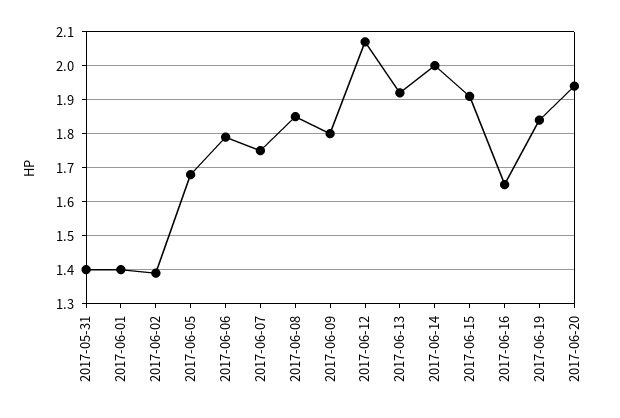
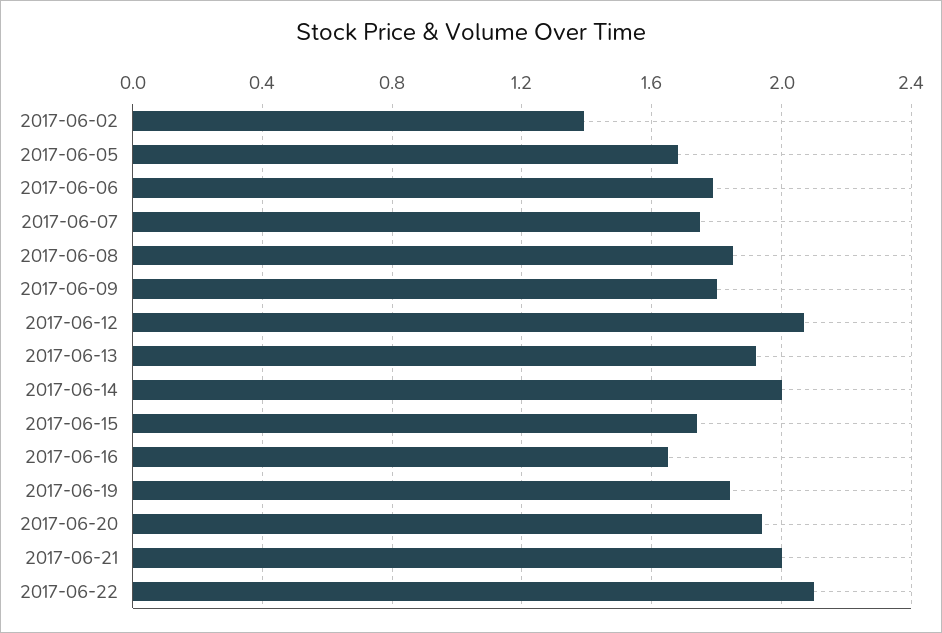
2017-05-31: 1.4 -> none
2017-06-01: 1.4 -> none
2017-06-15: 1.9 -> 1.75
2017-06-21: none -> 2
2017-06-22: none -> 2.1

